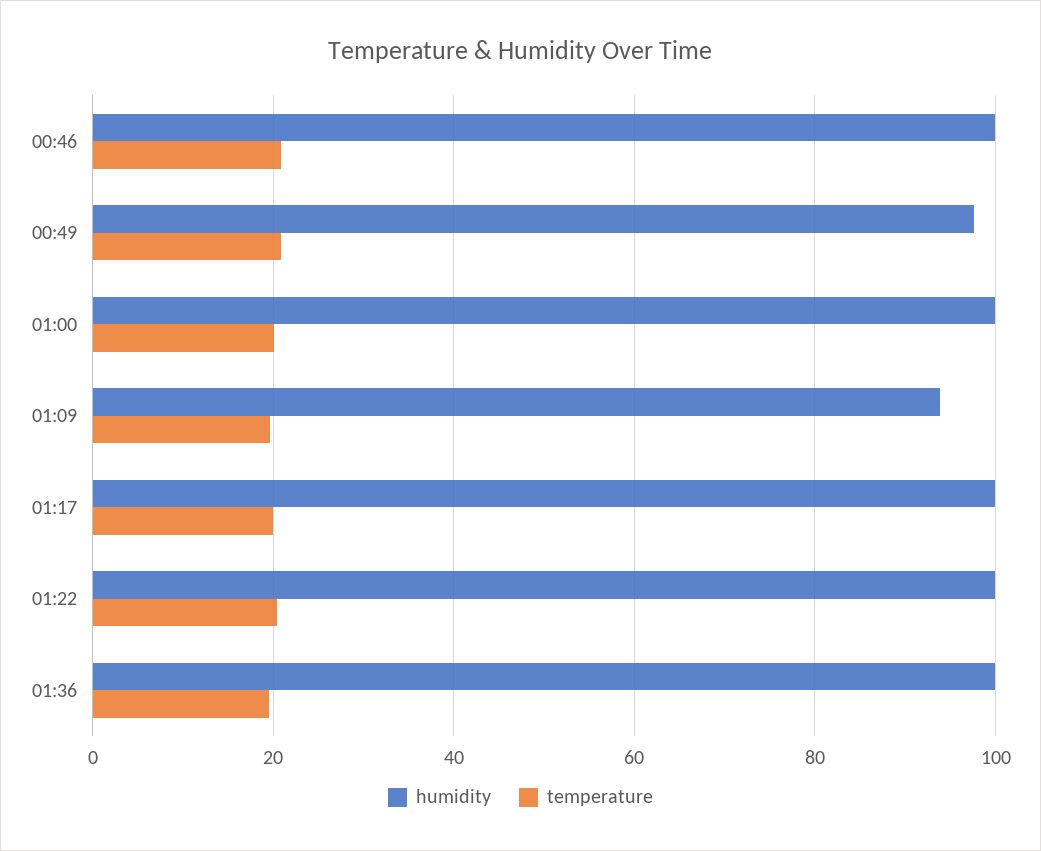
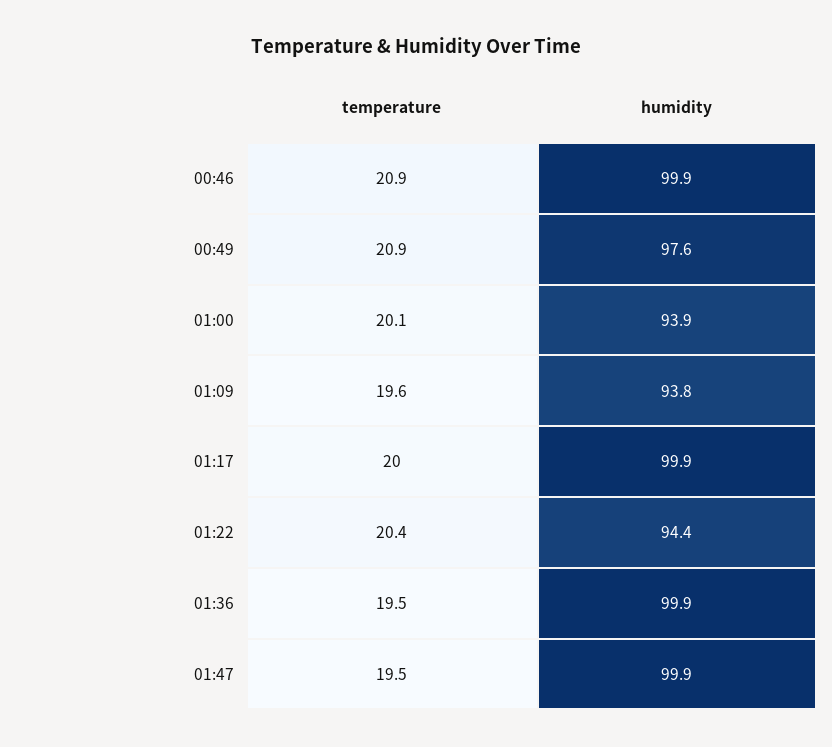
humidity, 01:00: 100 -> 93.9
humidity, 01:22: 100 -> 94.4
temperature, 01:47: none -> 19.5
humidity, 01:47: none -> 99.9

